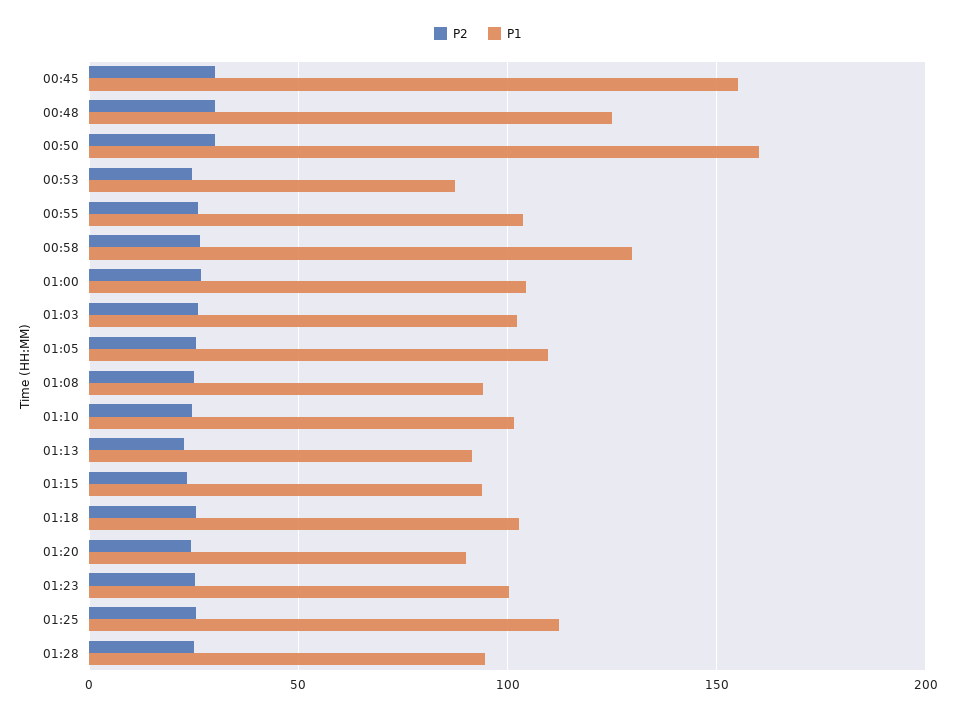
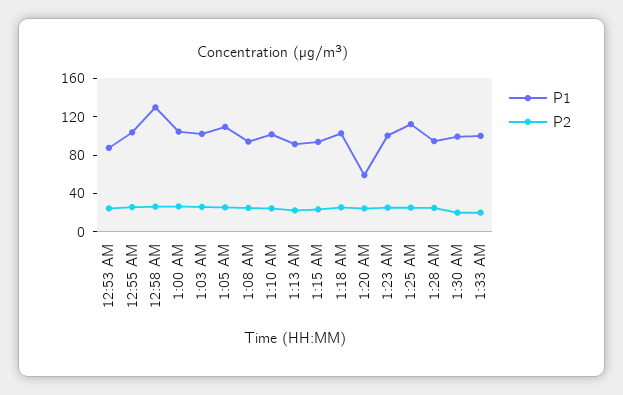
P2, 00:45: 30 -> none
P1, 00:45: 155 -> none
P2, 00:48: 30 -> none
P1, 00:48: 125 -> none
P2, 00:50: 30 -> none
P1, 00:50: 160 -> none
P1, 01:20: 90 -> 60
P1, 1:30 AM: none -> 100
P2, 1:30 AM: none -> 20
P1, 1:33 AM: none -> 100
P2, 1:33 AM: none -> 20

